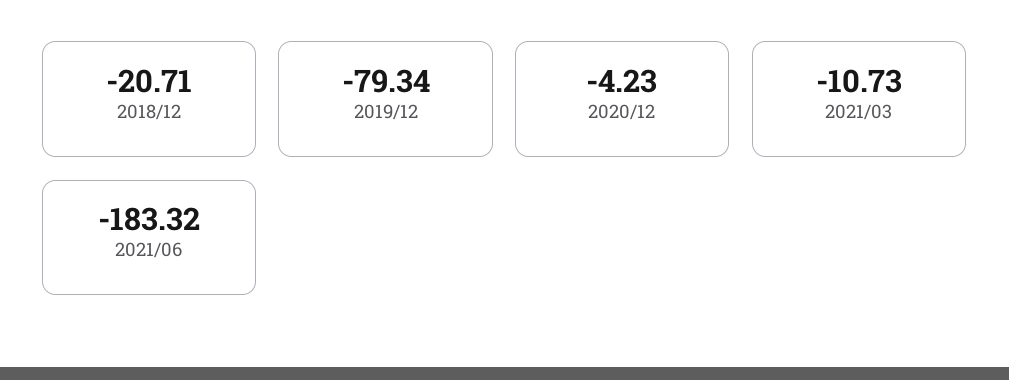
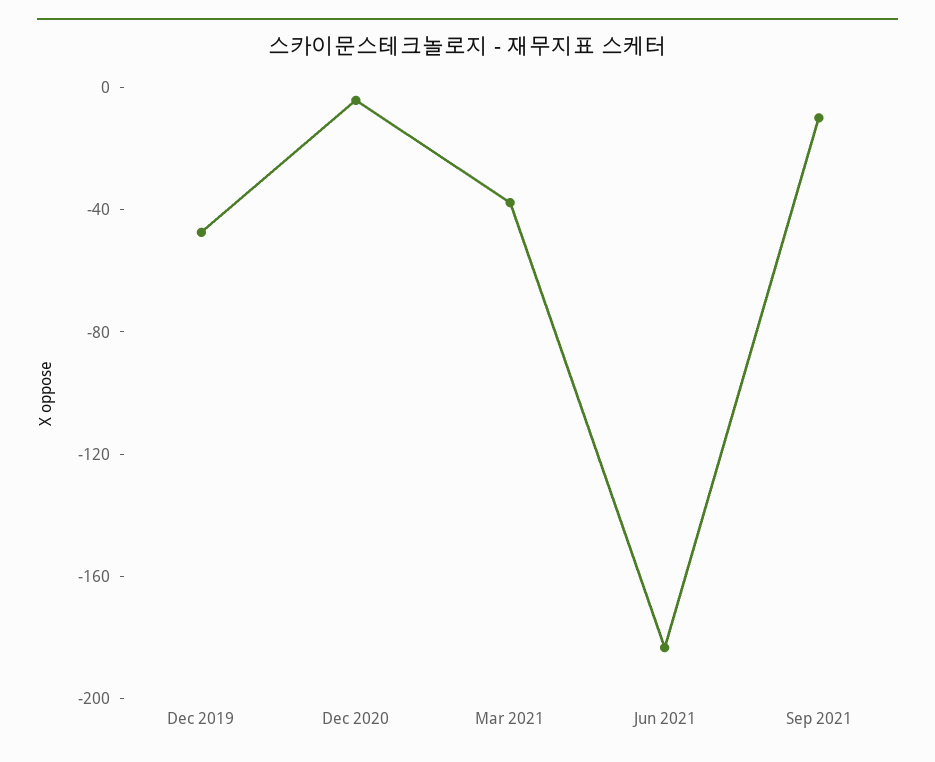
2018/12: -20.71 -> none
2019/12: -79.34 -> -50
2021/03: -10.73 -> -40
Sep 2021: none -> -10

